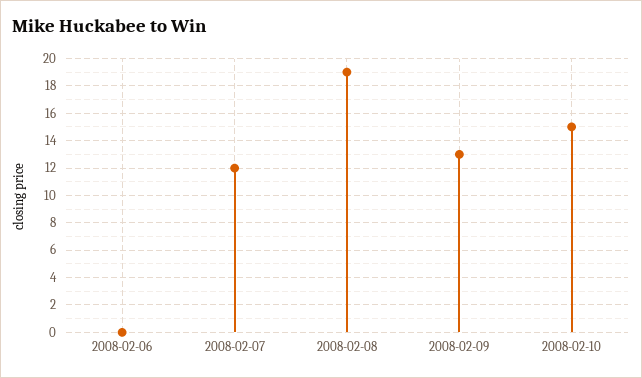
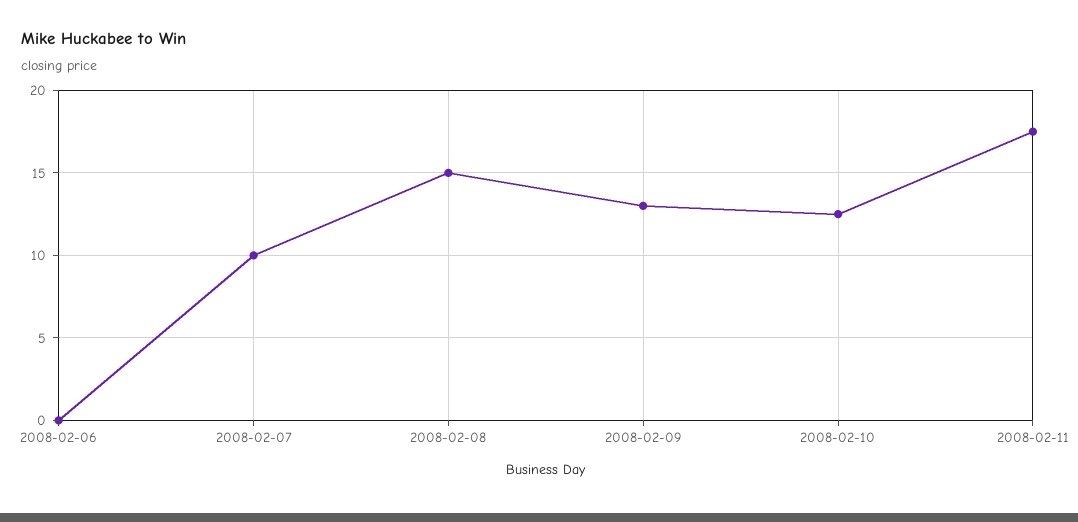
2008-02-07: 12 -> 10
2008-02-08: 19 -> 15
2008-02-10: 15 -> 12.5
2008-02-11: none -> 17.5

